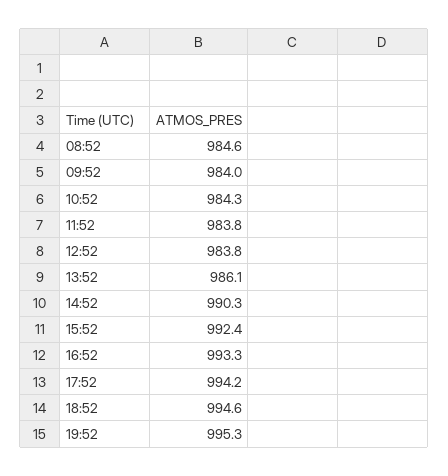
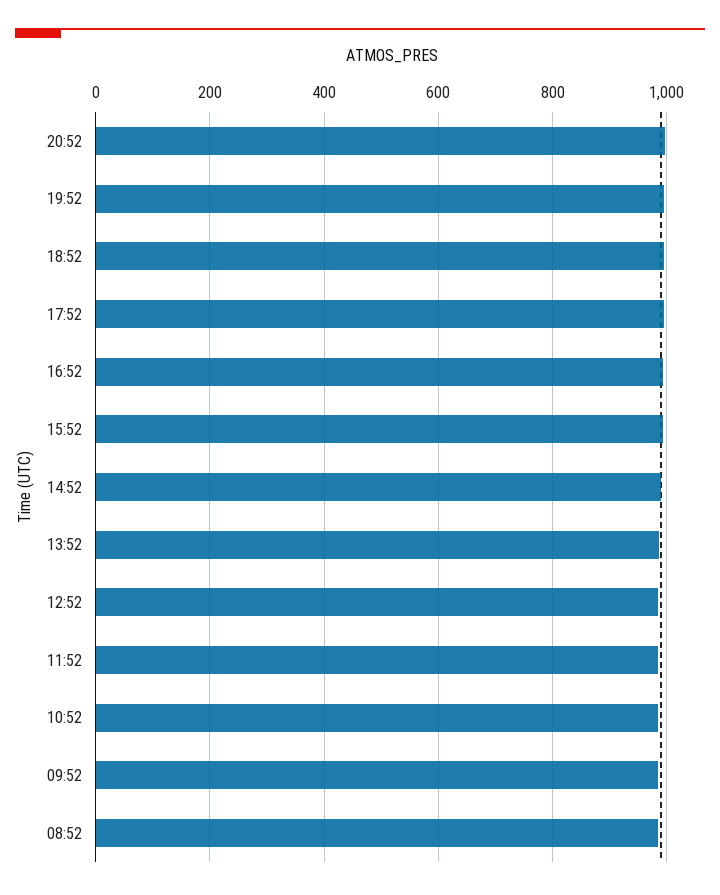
20:52: none -> 1000

